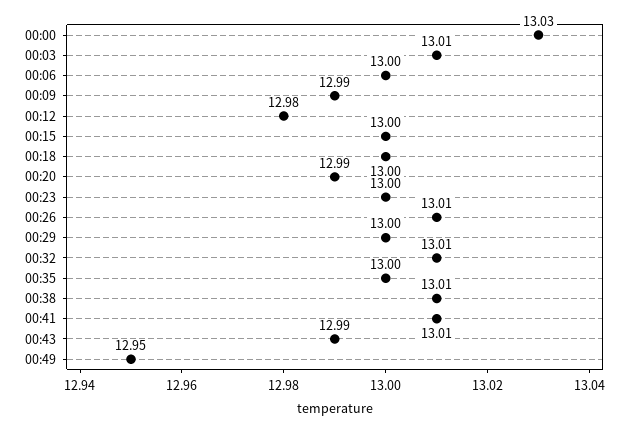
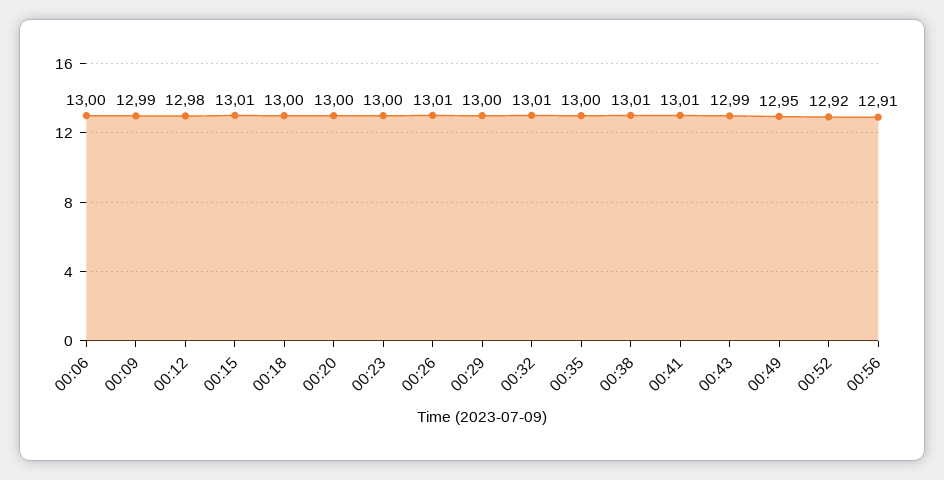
00:00: 13.03 -> none
00:03: 13.01 -> none
00:15: 13 -> 13.01
00:20: 12.99 -> 13
00:52: none -> 12.92
00:56: none -> 12.91

